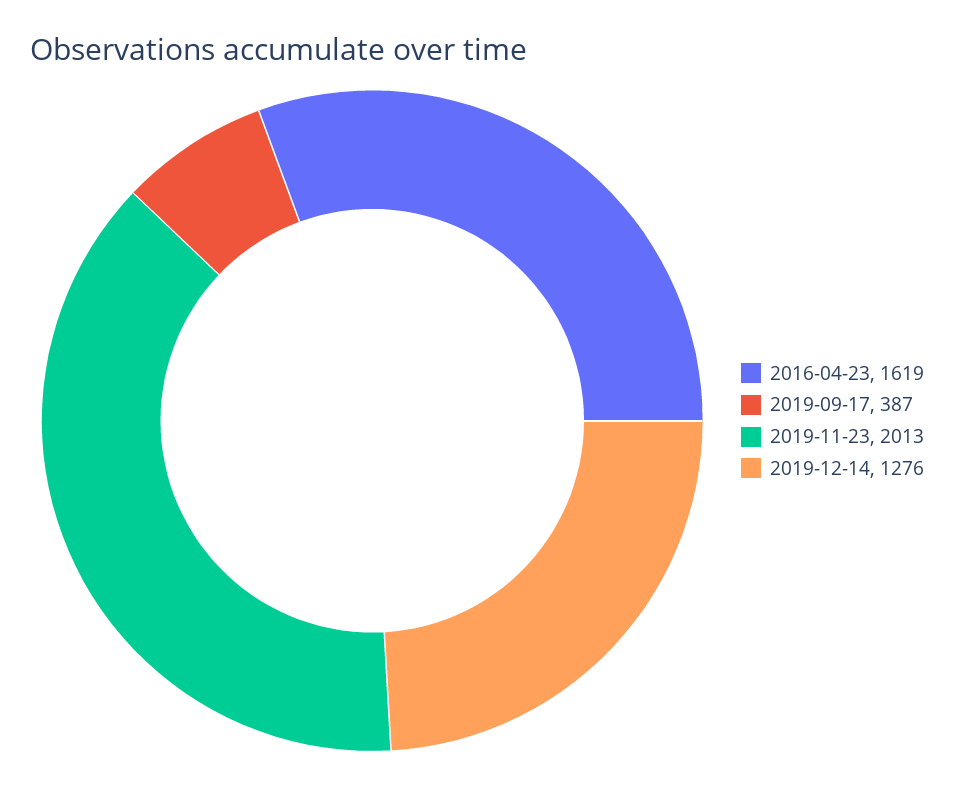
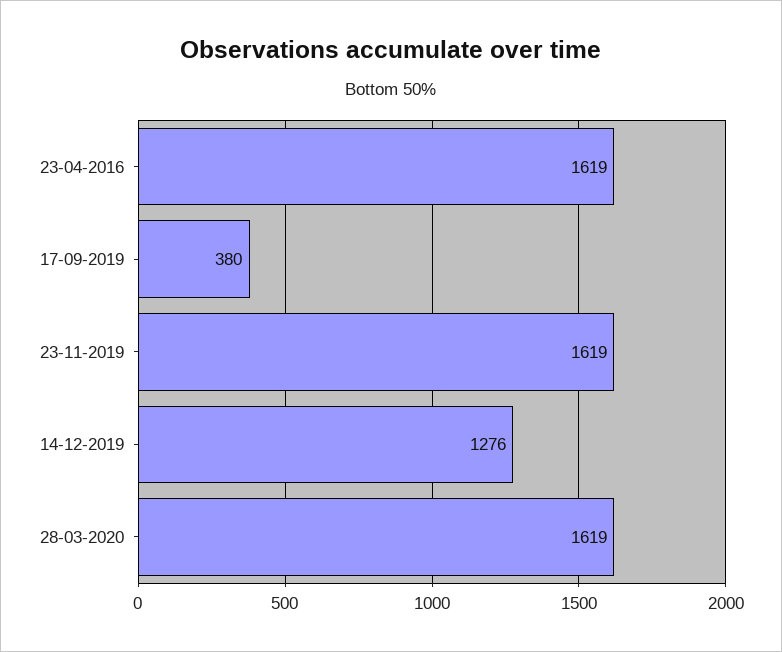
2019-09-17: 387 -> 380
2019-11-23: 2013 -> 1619
28-03-2020: none -> 1619

